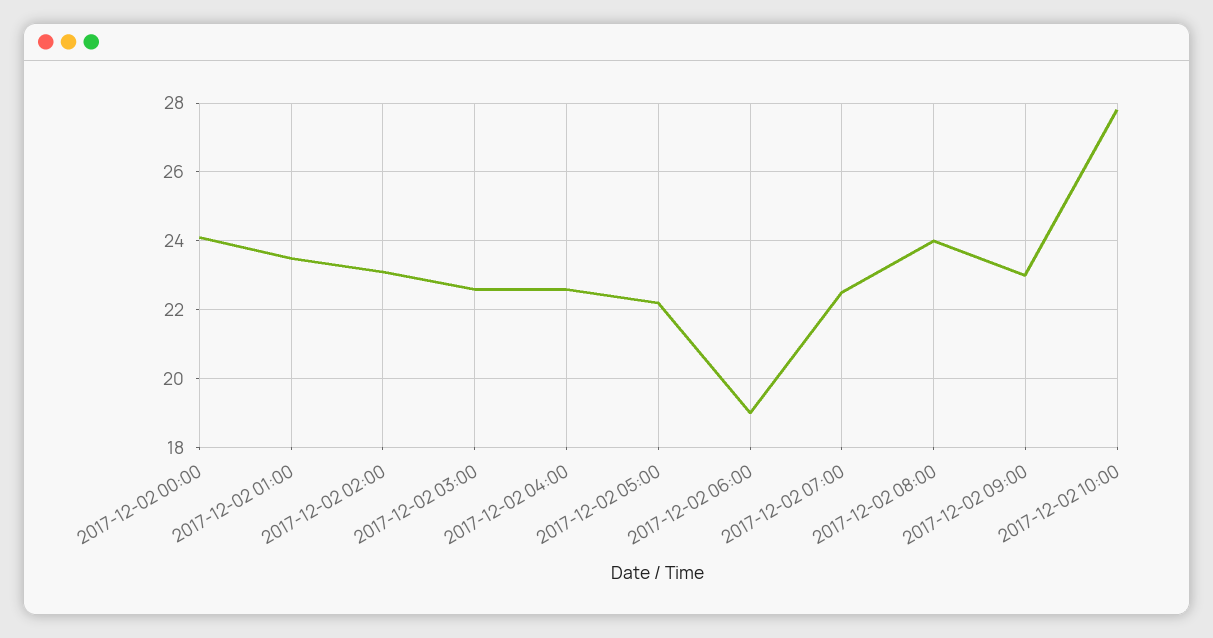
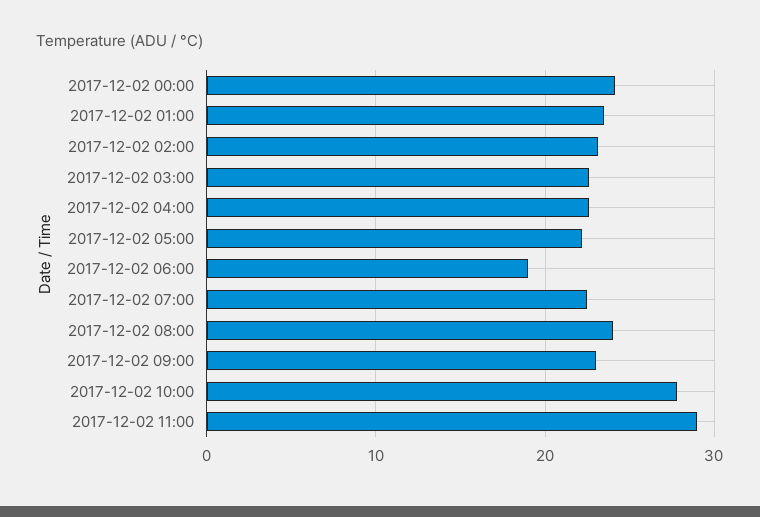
2017-12-02 11:00: none -> 29

